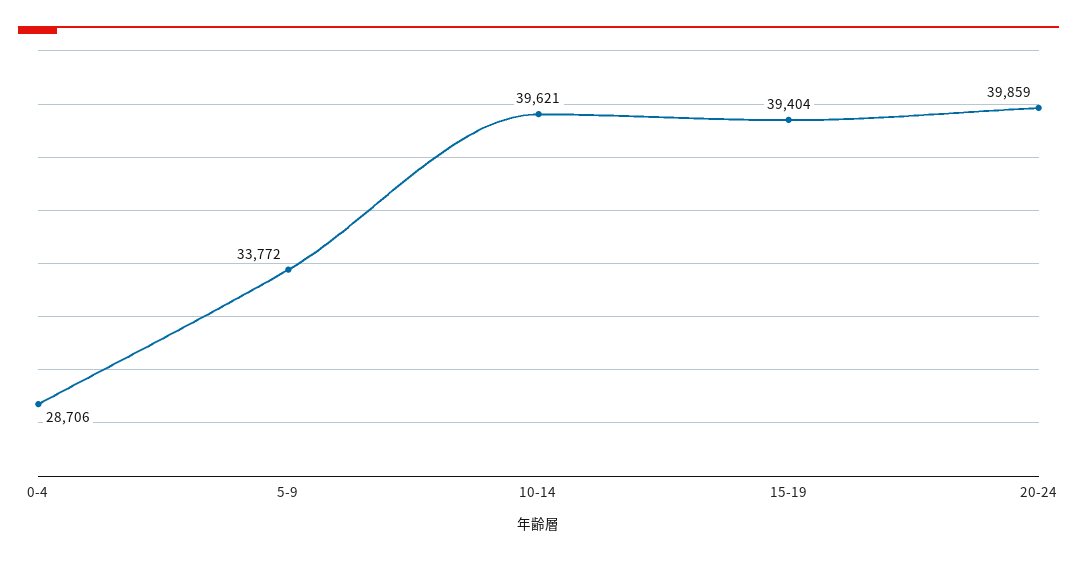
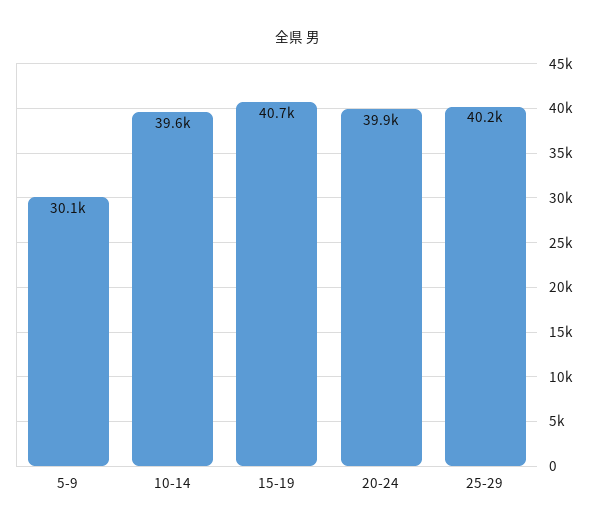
0-4: 28706 -> none
5-9: 33772 -> 30100
15-19: 39404 -> 40700
25-29: none -> 40200

